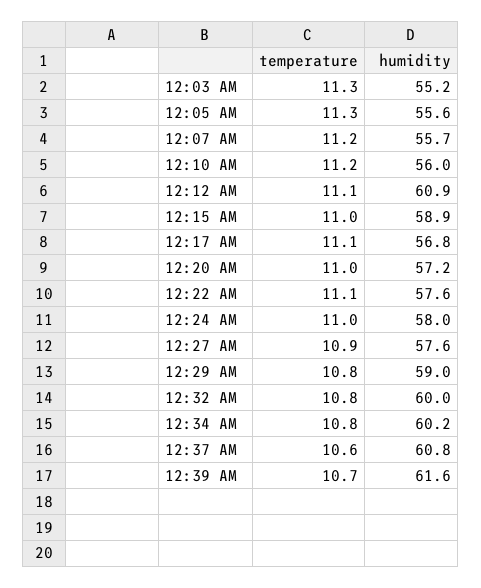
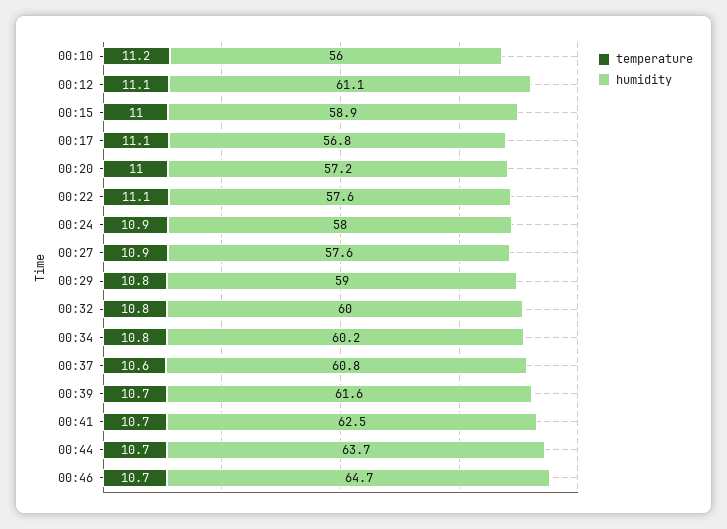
temperature, 12:03 AM: 11.3 -> none
humidity, 12:03 AM: 55.2 -> none
temperature, 12:05 AM: 11.3 -> none
humidity, 12:05 AM: 55.6 -> none
temperature, 12:07 AM: 11.2 -> none
humidity, 12:07 AM: 55.7 -> none
humidity, 12:12 AM: 60.9 -> 61.1
temperature, 12:24 AM: 11 -> 10.9
temperature, 00:41: none -> 10.7
humidity, 00:41: none -> 62.5
temperature, 00:44: none -> 10.7
humidity, 00:44: none -> 63.7
temperature, 00:46: none -> 10.7
humidity, 00:46: none -> 64.7

